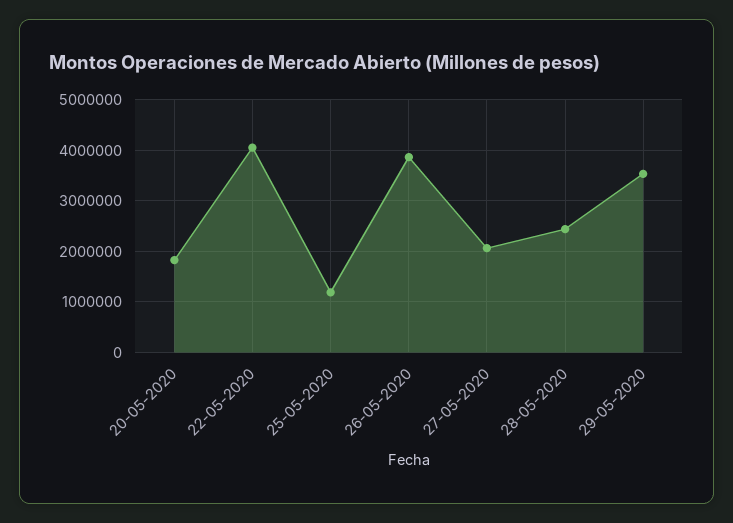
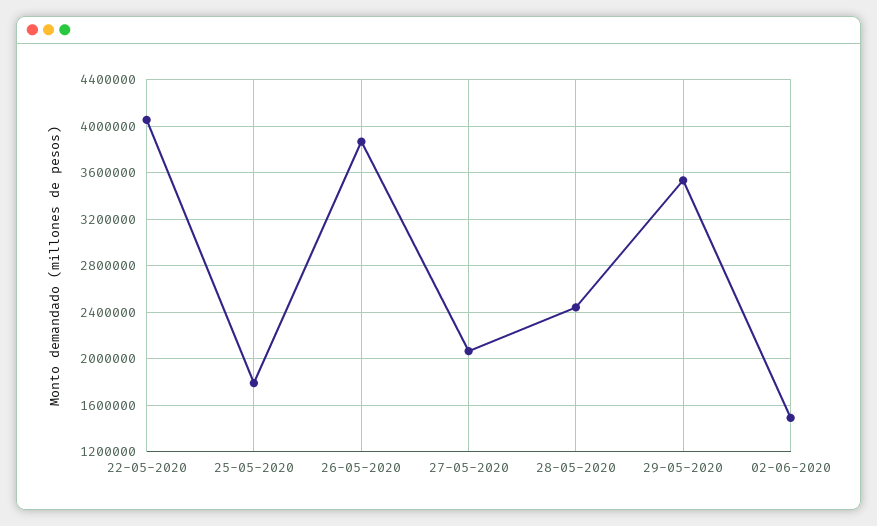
20-05-2020: 1800000 -> none
25-05-2020: 1200000 -> 1800000
02-06-2020: none -> 1500000

